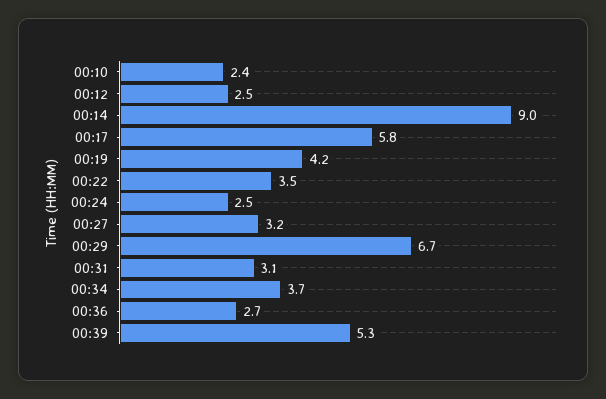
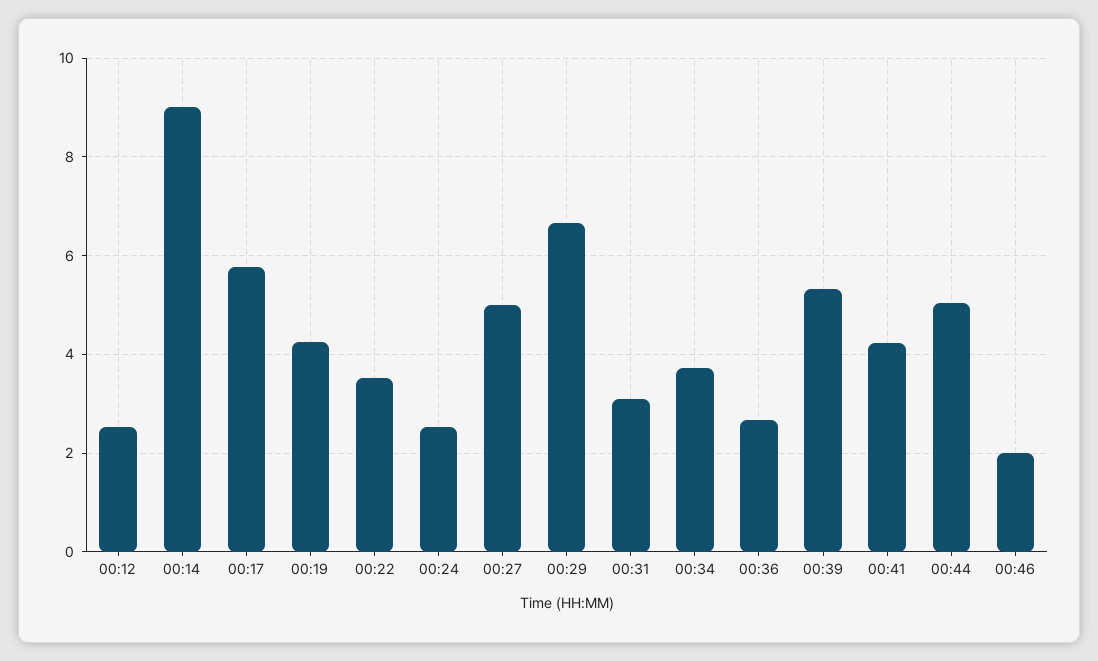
00:10: 2.4 -> none
00:27: 3.2 -> 5
00:41: none -> 4.2
00:44: none -> 5
00:46: none -> 2

